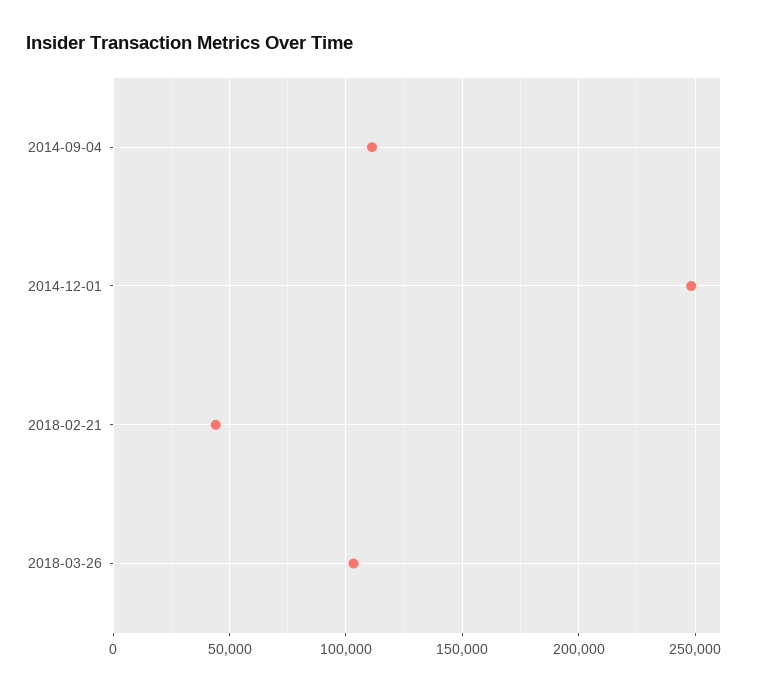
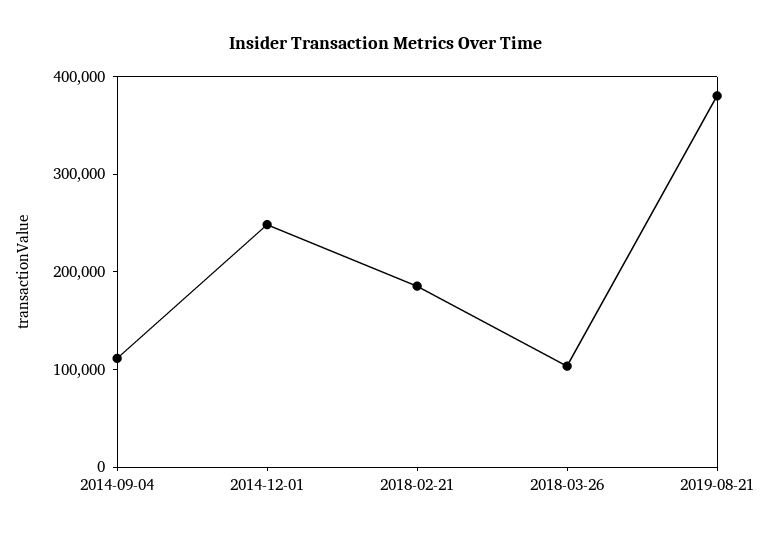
2018-02-21: 45000 -> 180000
2019-08-21: none -> 380000

